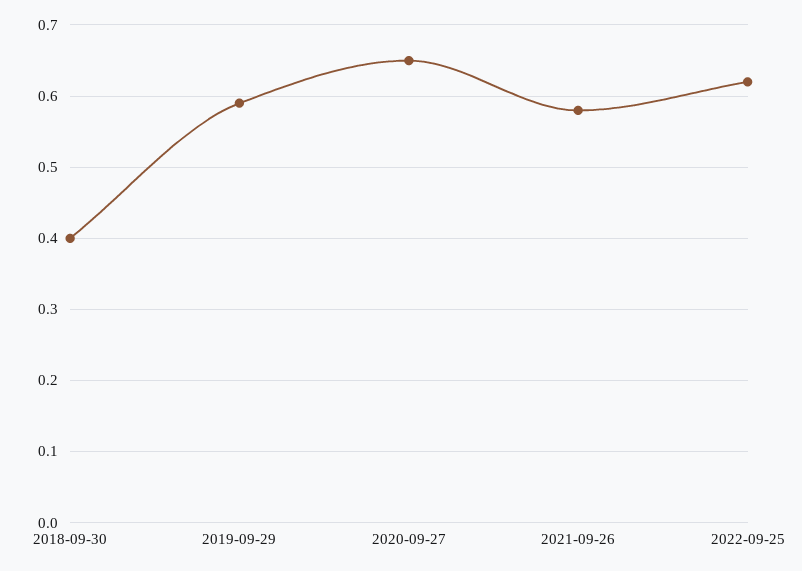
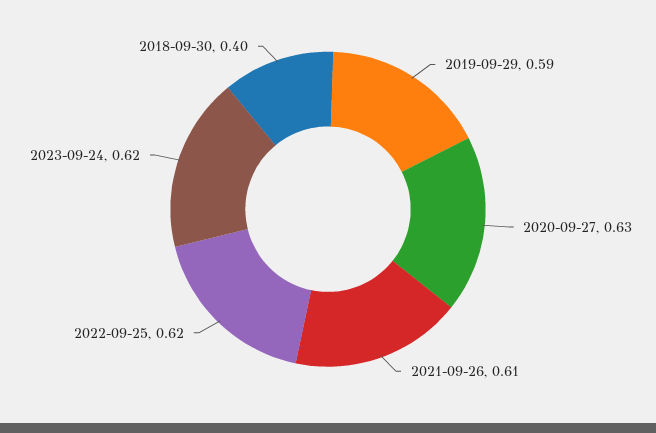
2020-09-27: 0.65 -> 0.63
2021-09-26: 0.58 -> 0.61
2023-09-24: none -> 0.62

